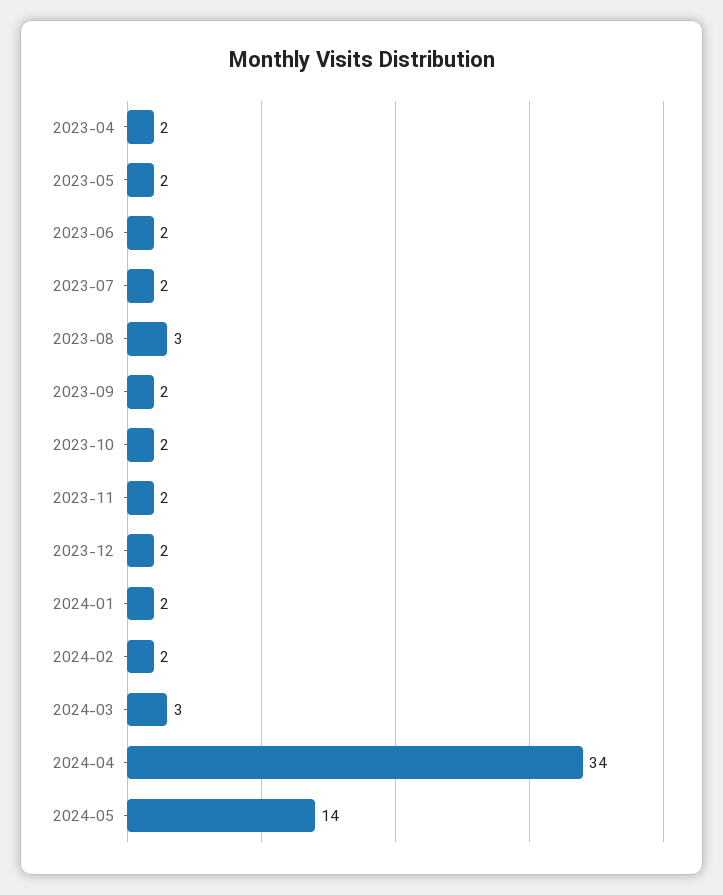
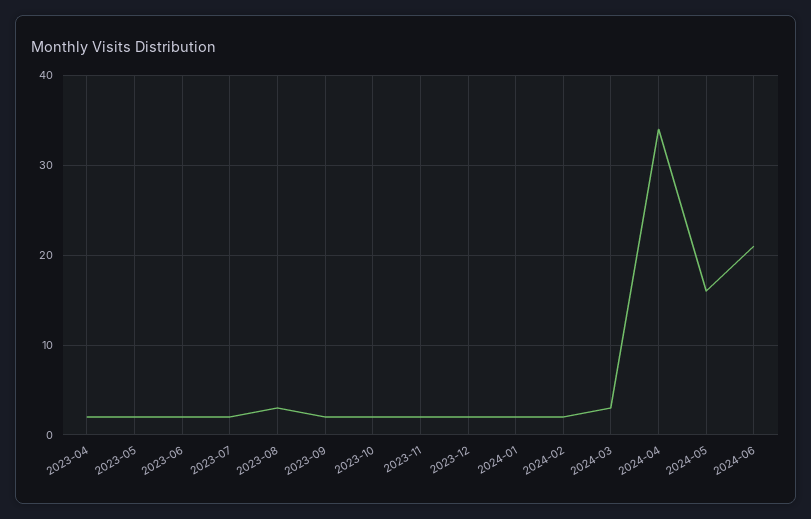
2024-05: 14 -> 16
2024-06: none -> 21

